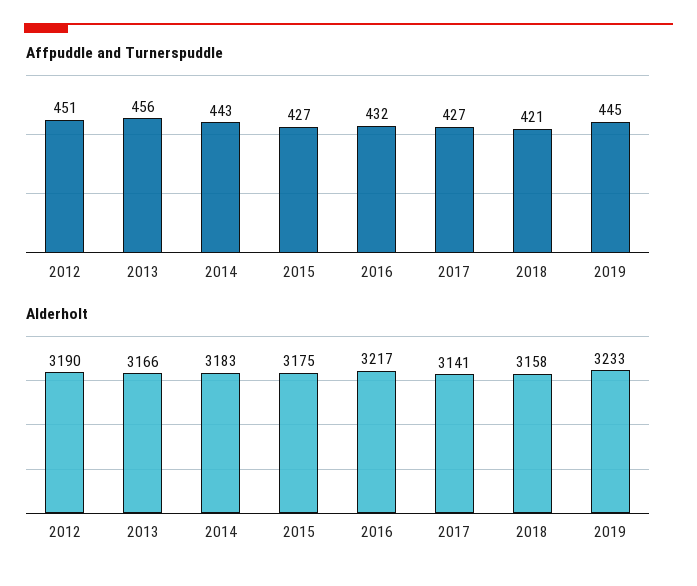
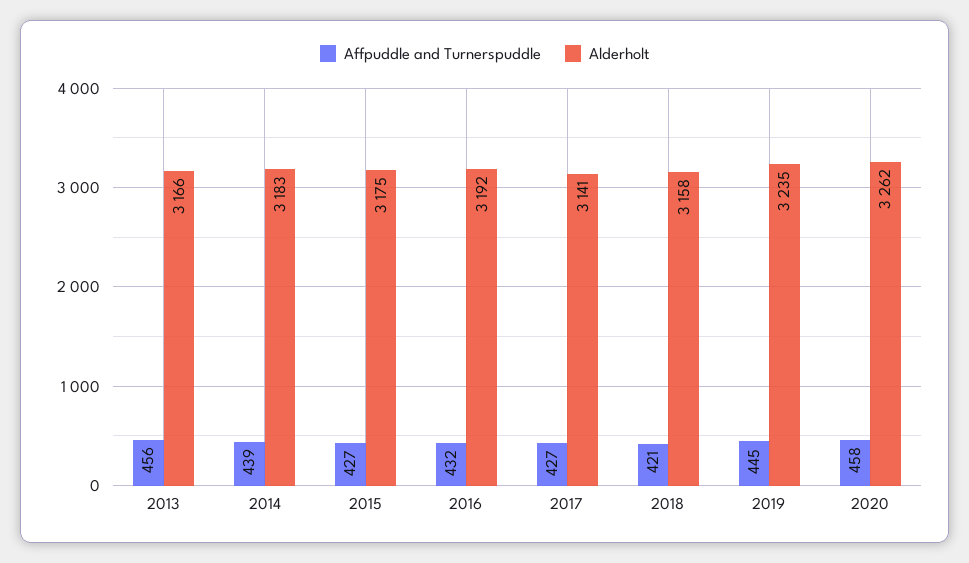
Affpuddle and Turnerspuddle, 2012: 451 -> none
Affpuddle and Turnerspuddle, 2014: 443 -> 439
Alderholt, 2012: 3190 -> none
Alderholt, 2016: 3217 -> 3192
Alderholt, 2019: 3233 -> 3235
Affpuddle and Turnerspuddle, 2020: none -> 458
Alderholt, 2020: none -> 3262

